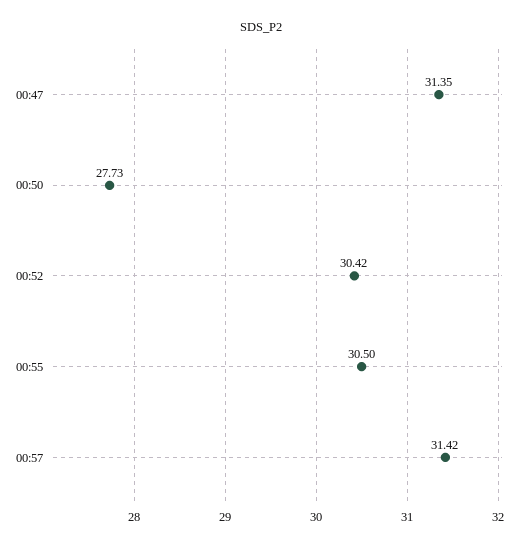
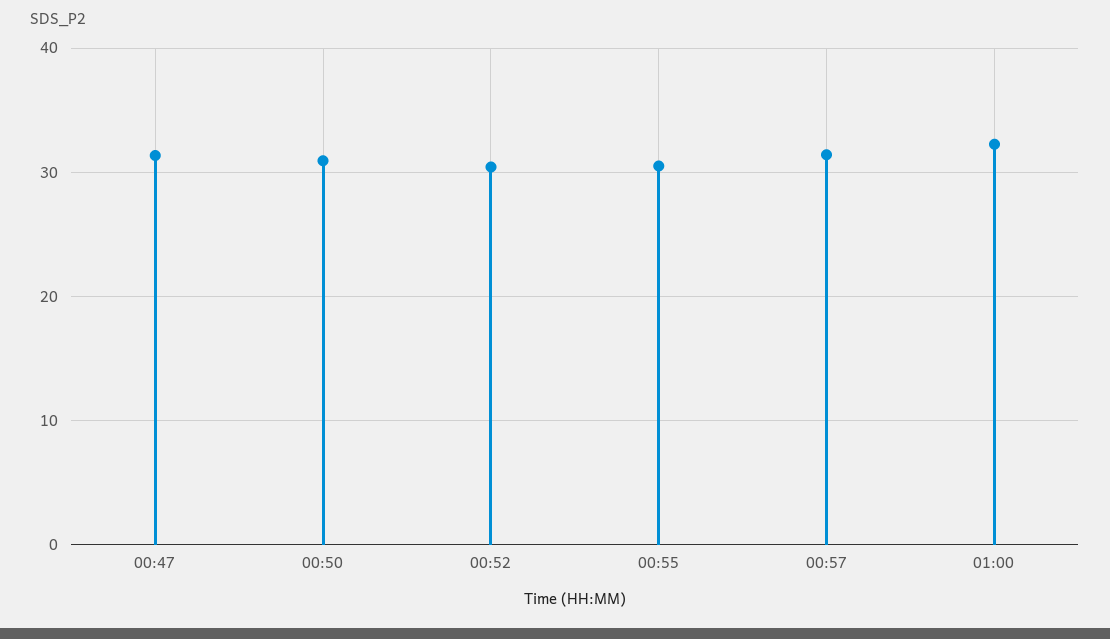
00:50: 27.73 -> 31
01:00: none -> 32

